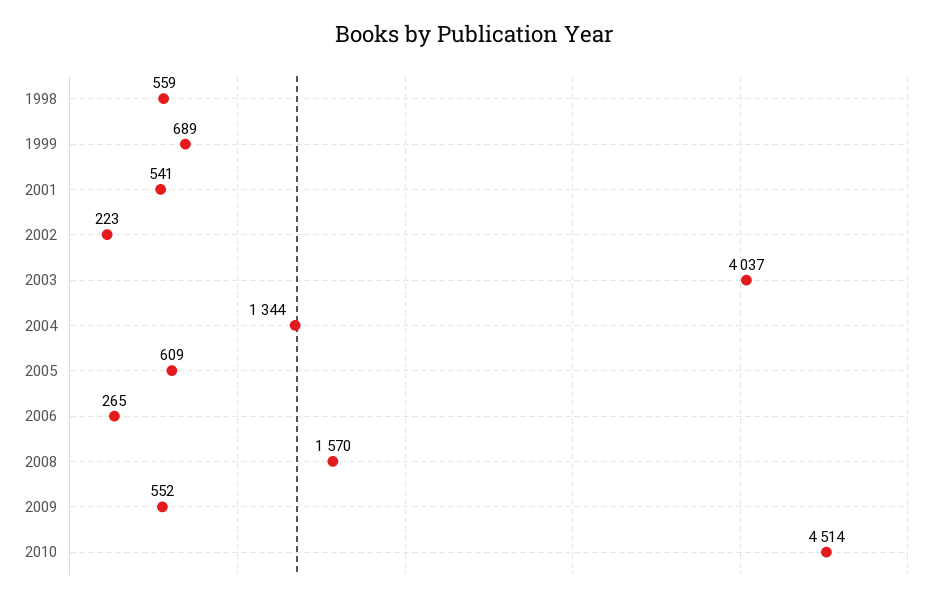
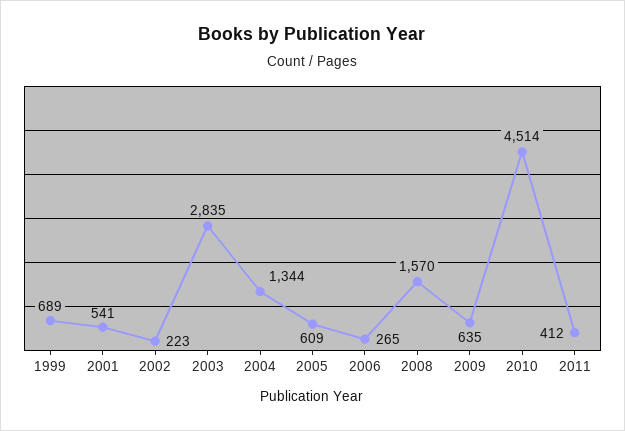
1998: 559 -> none
2003: 4037 -> 2835
2009: 552 -> 635
2011: none -> 412

